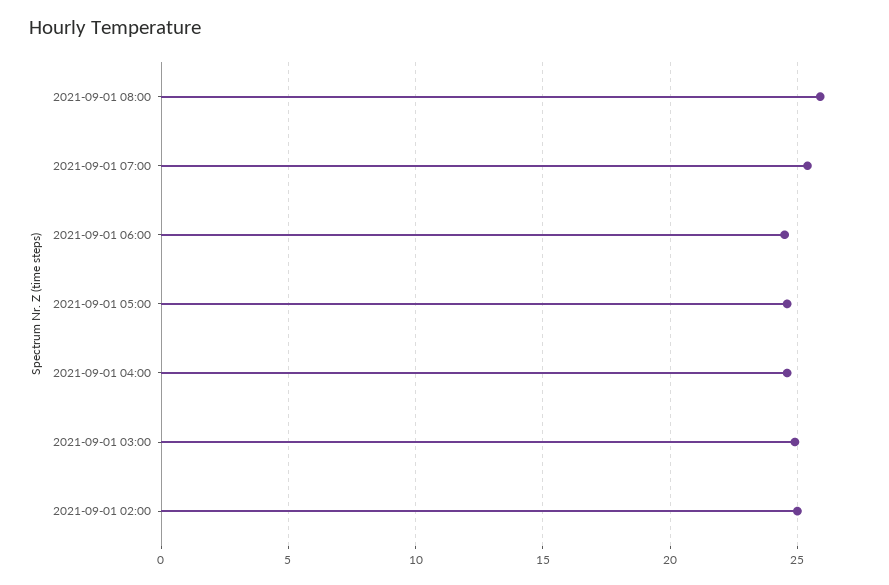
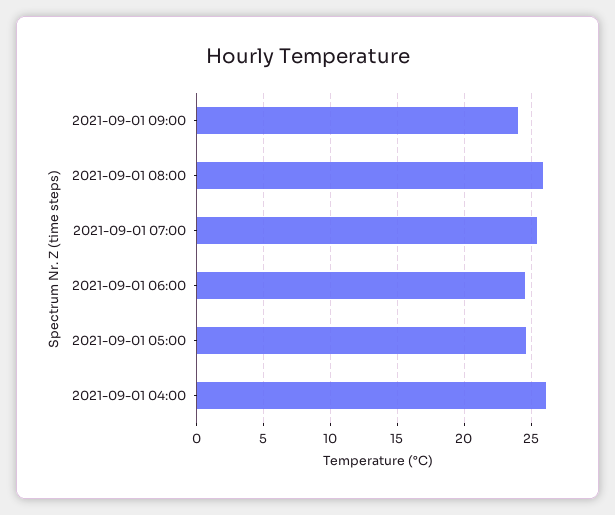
2021-09-01 04:00: 24.5 -> 26
2021-09-01 03:00: 25 -> none
2021-09-01 02:00: 25 -> none
2021-09-01 09:00: none -> 24

